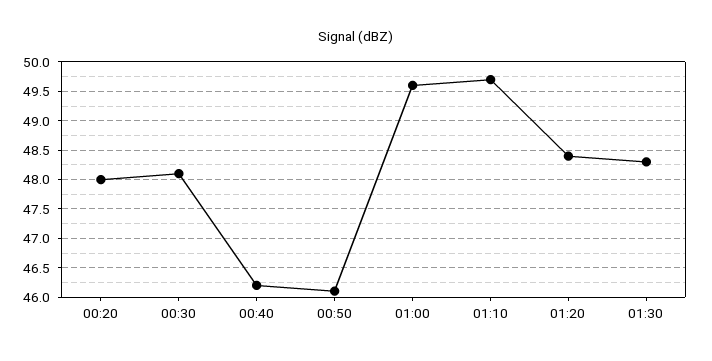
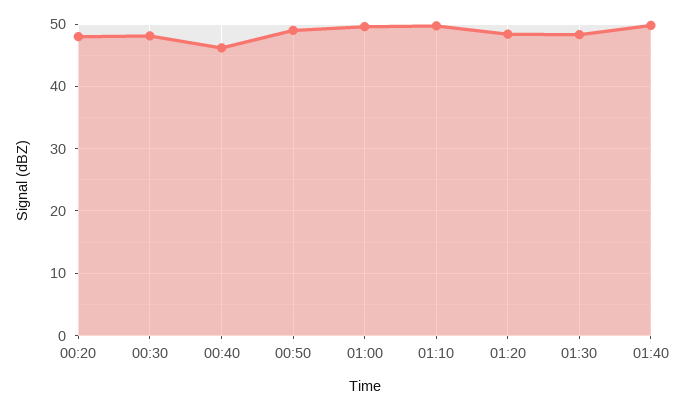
00:50: 46 -> 49
01:40: none -> 50

